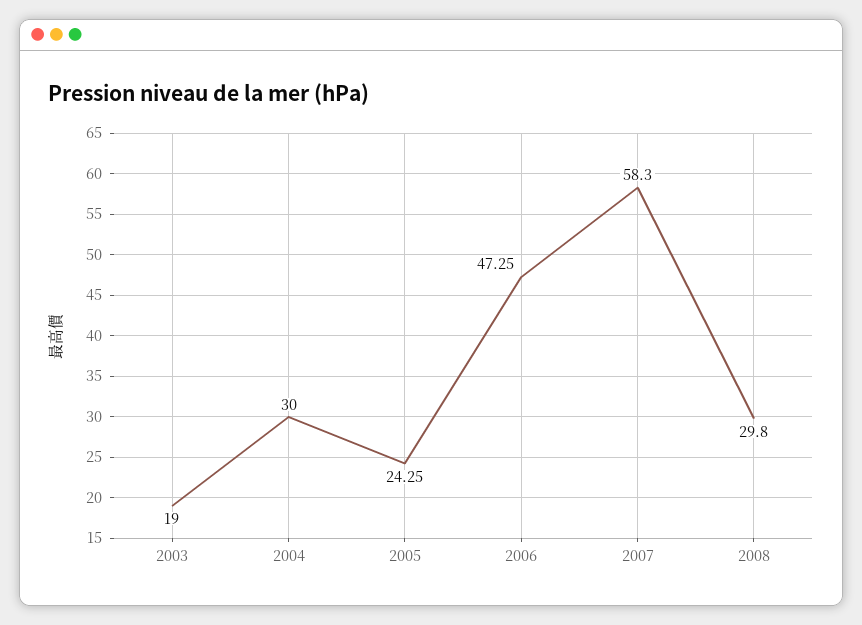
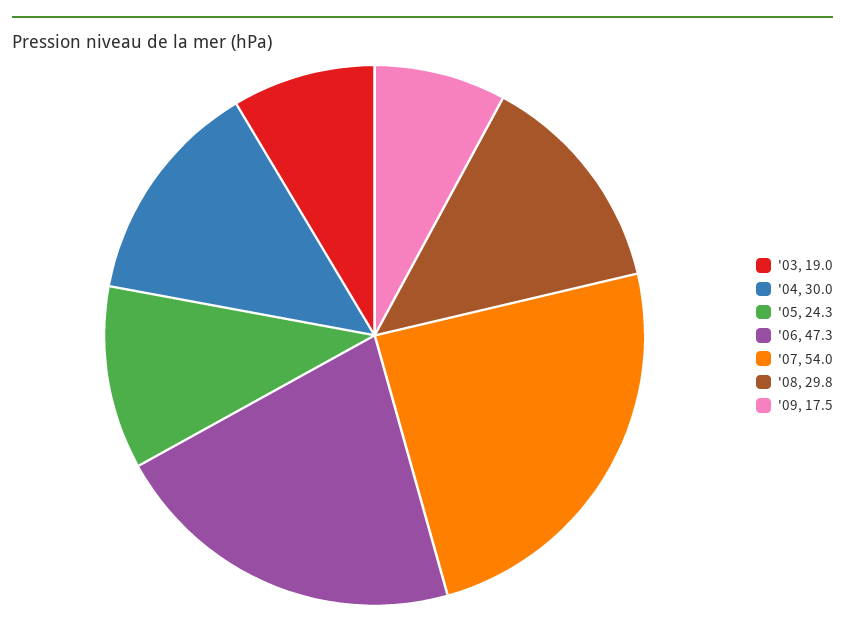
2007: 58.3 -> 54
'09: none -> 17.5

